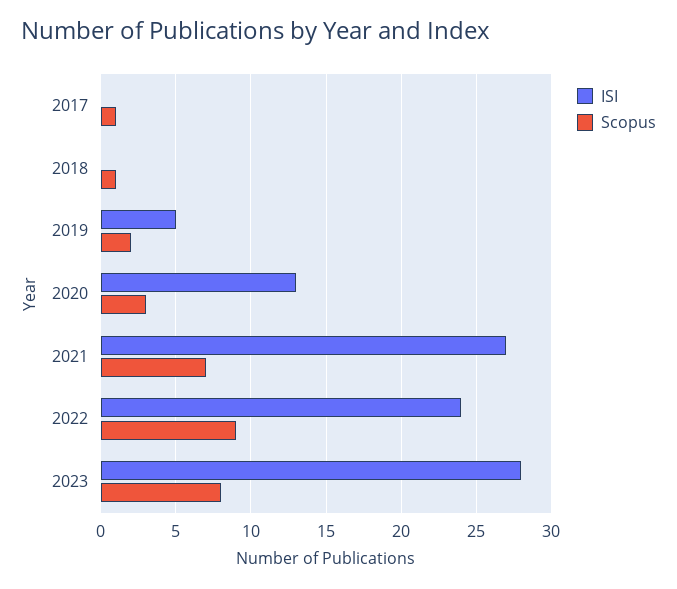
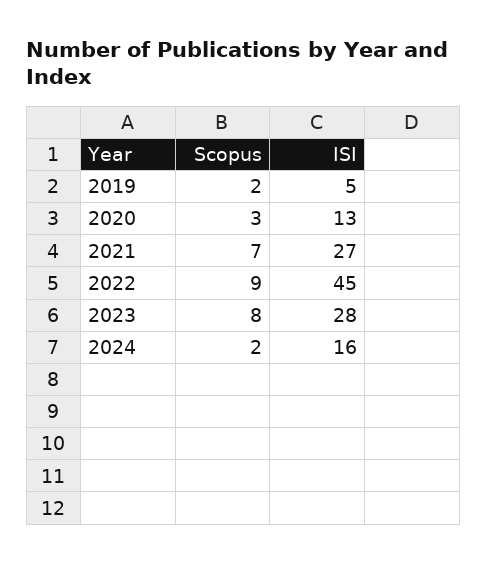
ISI, 2017: 0 -> none
Scopus, 2017: 1 -> none
ISI, 2018: 0 -> none
Scopus, 2018: 1 -> none
ISI, 2022: 24 -> 45
Scopus, 2024: none -> 2
ISI, 2024: none -> 16

